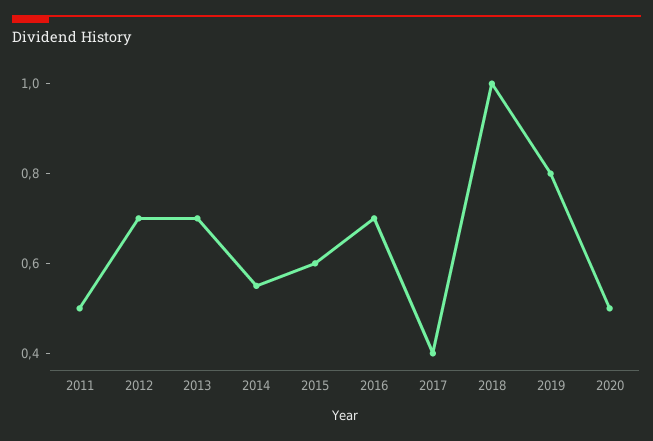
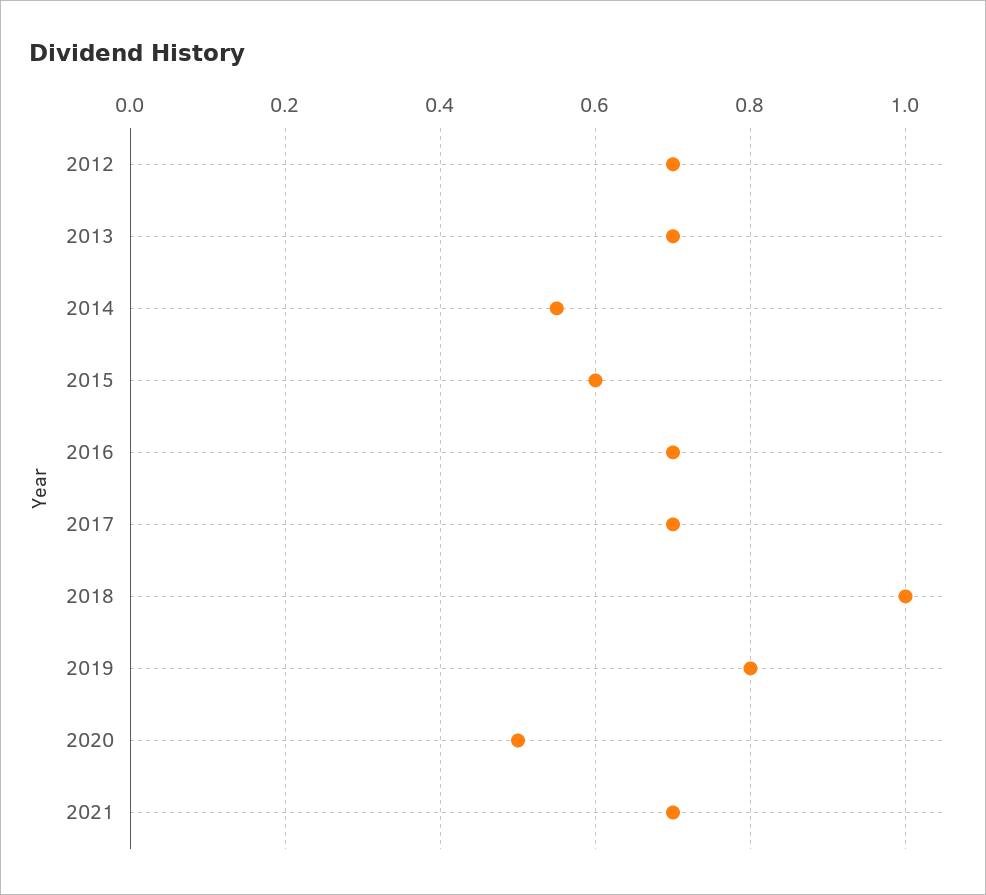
2011: 0.5 -> none
2017: 0.4 -> 0.7
2021: none -> 0.7

